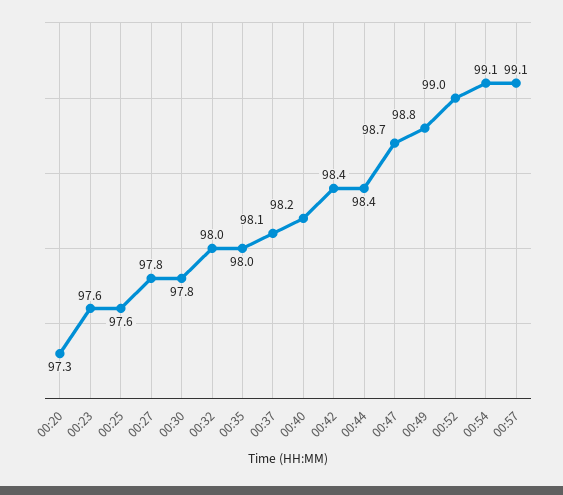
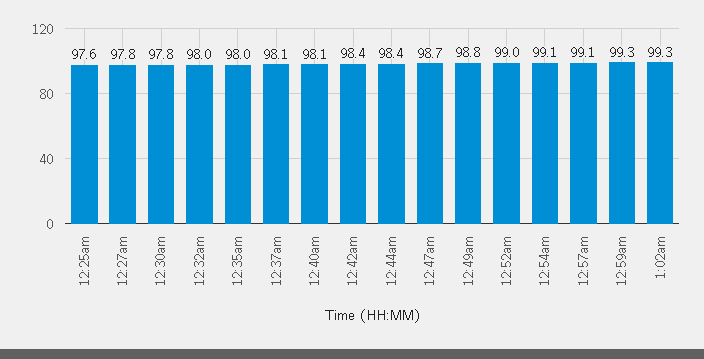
00:20: 97.3 -> none
00:23: 97.6 -> none
00:40: 98.2 -> 98.1
12:59am: none -> 99.3
1:02am: none -> 99.3

